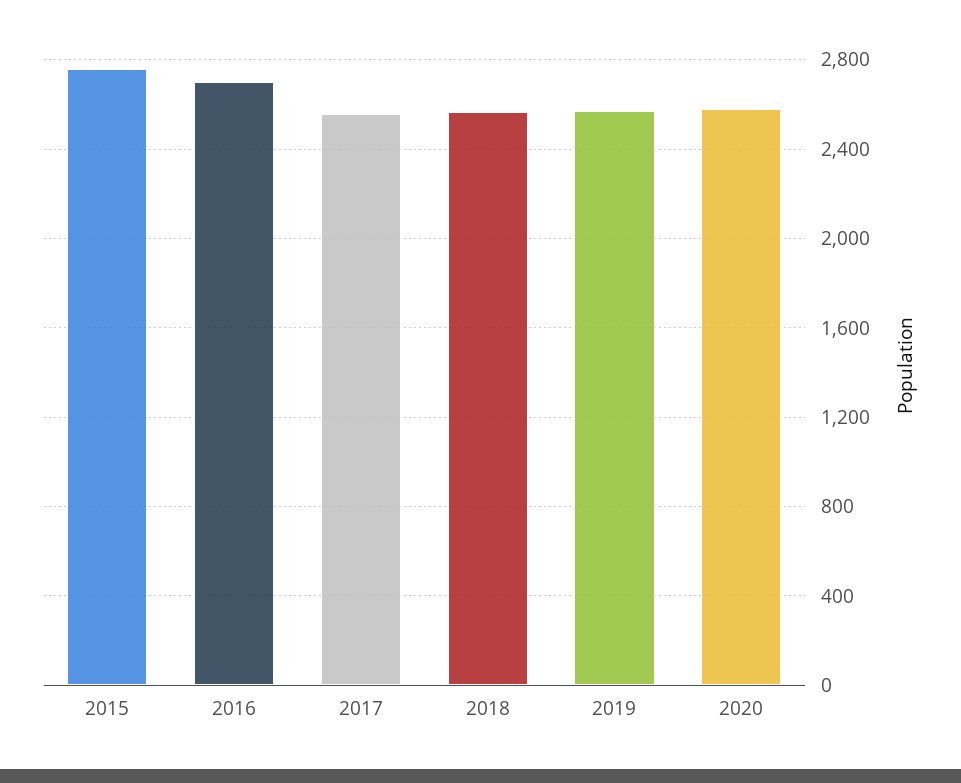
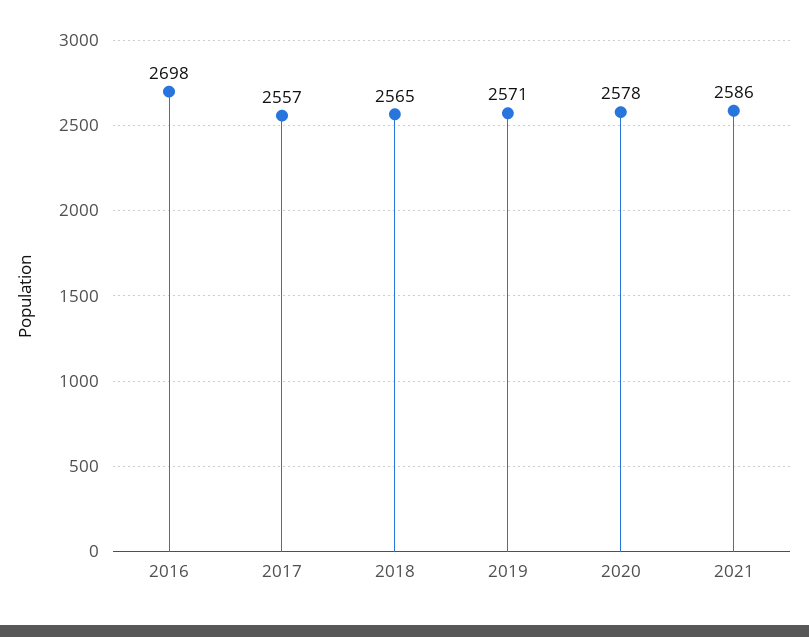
2015: 2750 -> none
2021: none -> 2586

